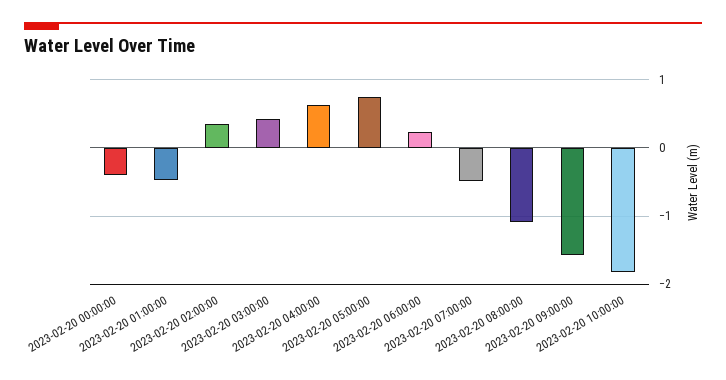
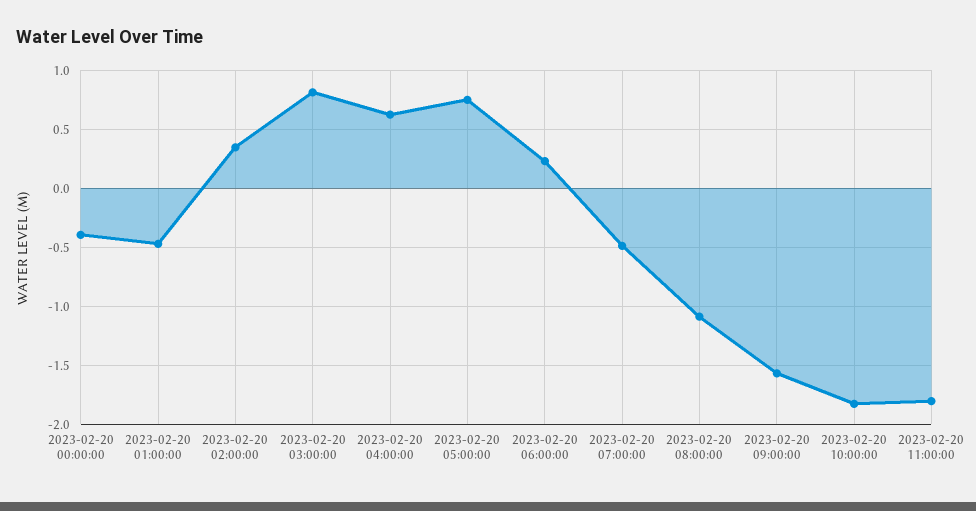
2023-02-20 03:00:00: 0.4 -> 0.8
2023-02-20 11:00:00: none -> -1.8

